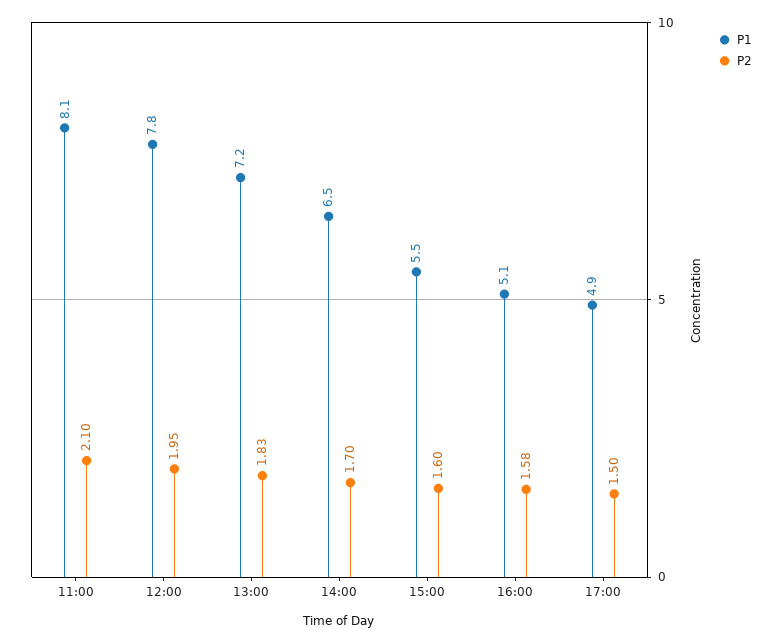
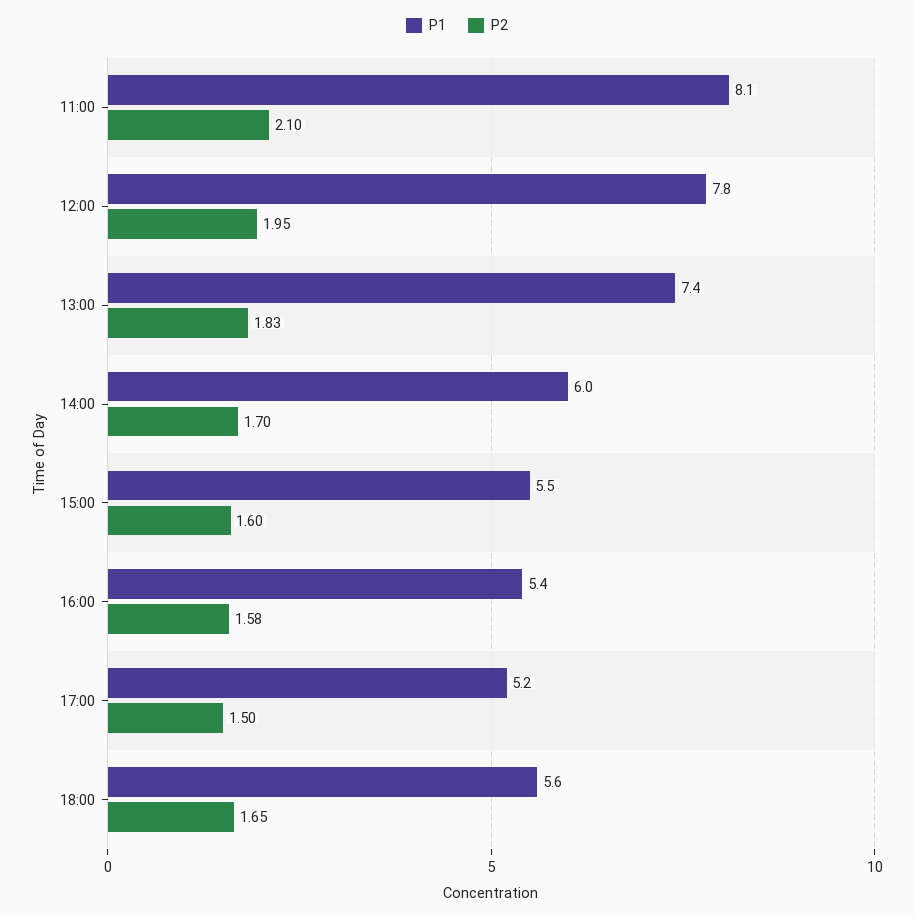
P1, 13:00: 7.2 -> 7.4
P1, 14:00: 6.5 -> 6
P1, 16:00: 5.1 -> 5.4
P1, 17:00: 4.9 -> 5.2
P1, 18:00: none -> 5.6
P2, 18:00: none -> 1.65

